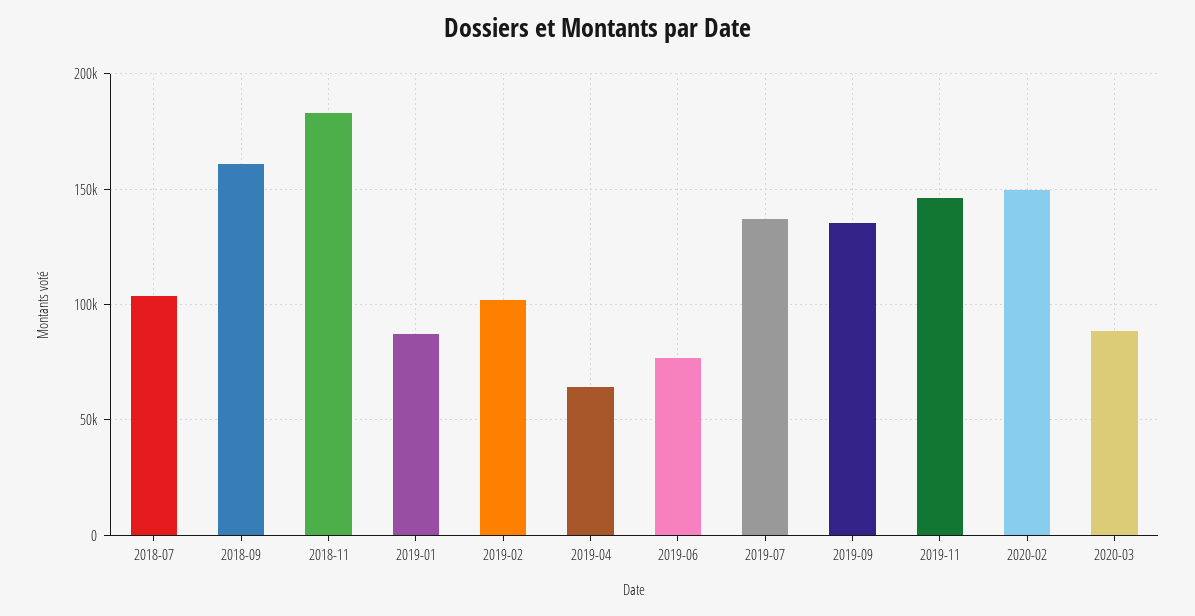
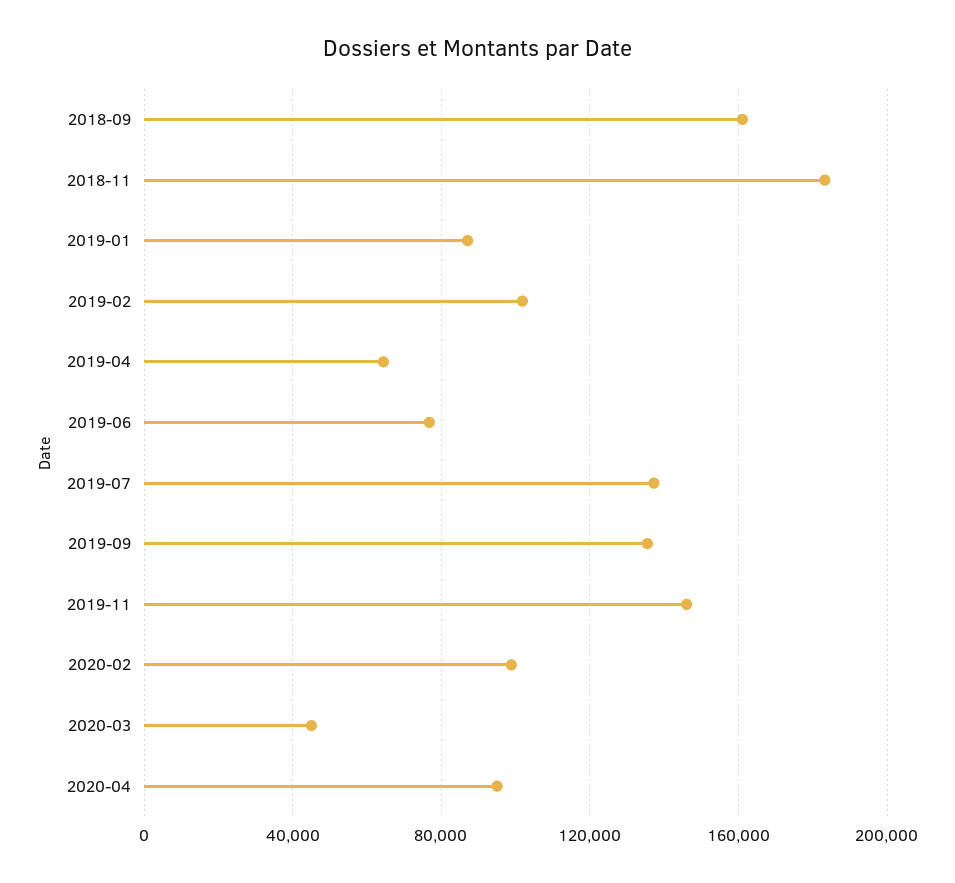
2018-07: 105000 -> none
2020-02: 150000 -> 100000
2020-03: 90000 -> 45000
2020-04: none -> 95000

